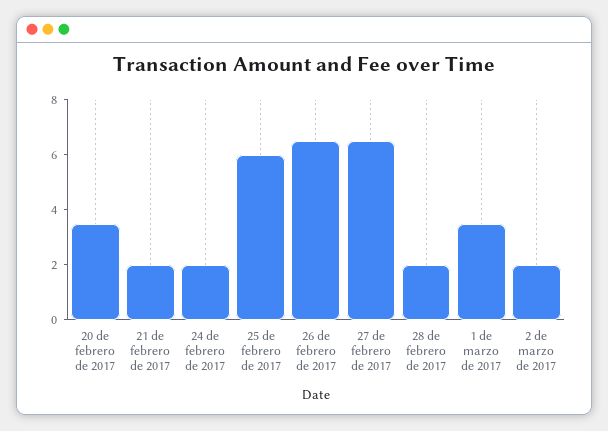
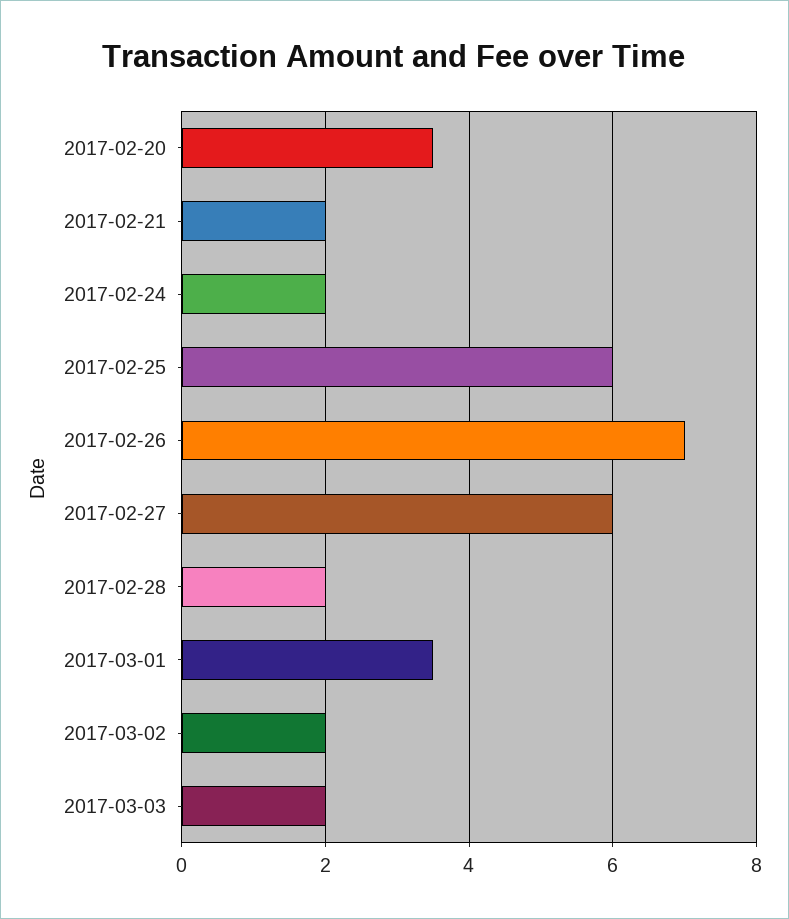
26 de febrero de 2017: 6.5 -> 7
27 de febrero de 2017: 6.5 -> 6
2017-03-03: none -> 2

